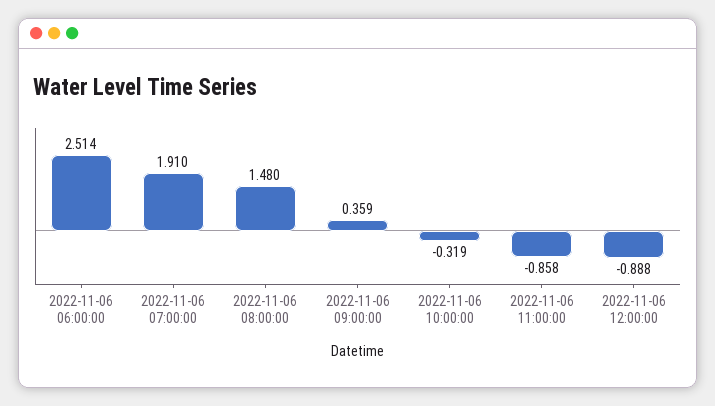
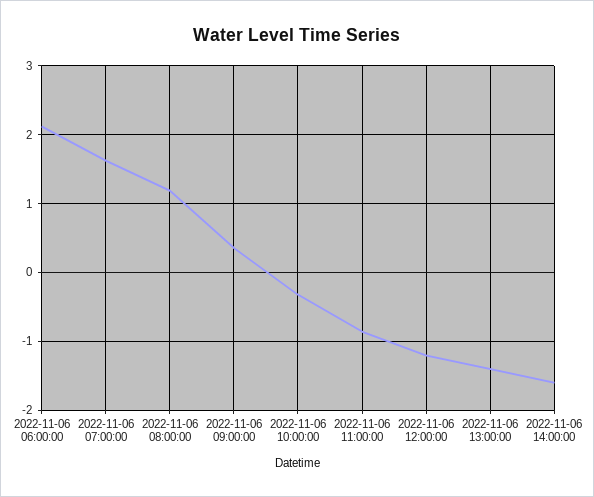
2022-11-06 06:00:00: 2.514 -> 2.1
2022-11-06 07:00:00: 1.91 -> 1.6
2022-11-06 08:00:00: 1.48 -> 1.2
2022-11-06 12:00:00: -0.888 -> -1.2
2022-11-06 13:00:00: none -> -1.4
2022-11-06 14:00:00: none -> -1.6

